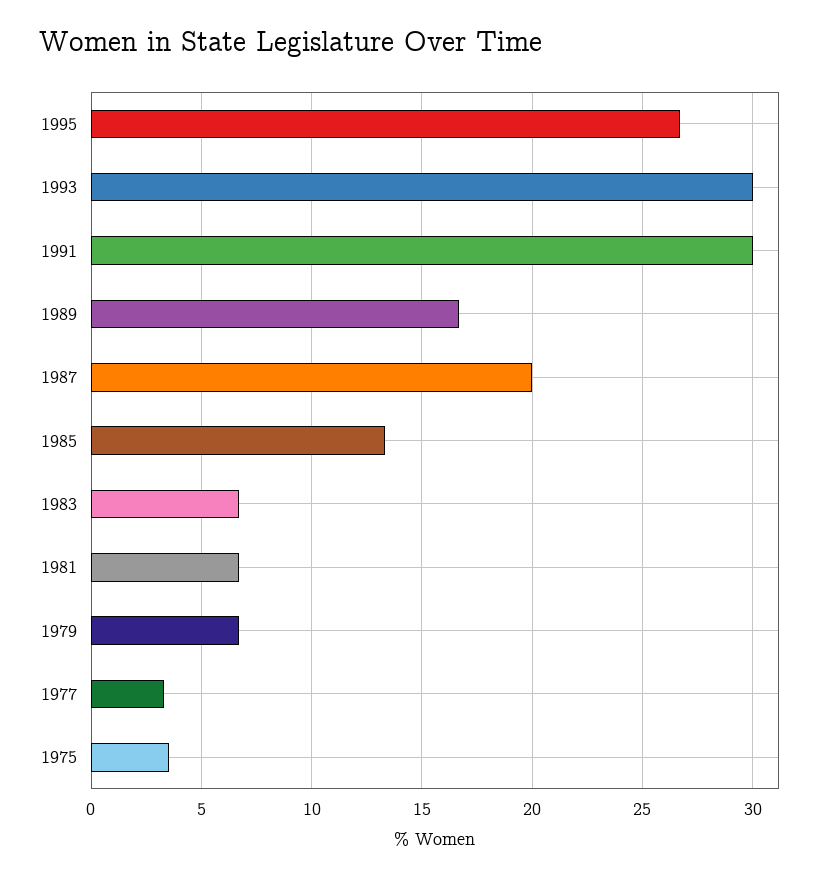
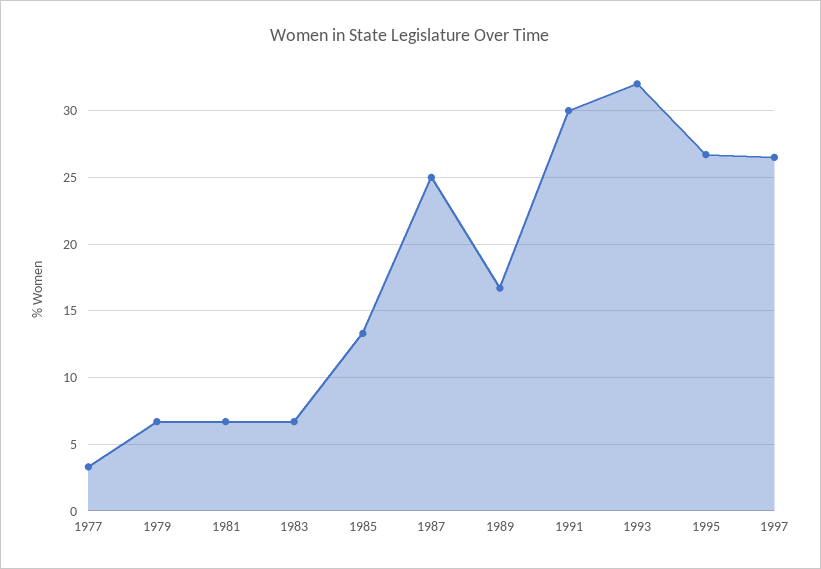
1993: 30 -> 32
1987: 20 -> 25
1975: 3.5 -> none
1997: none -> 26.5

